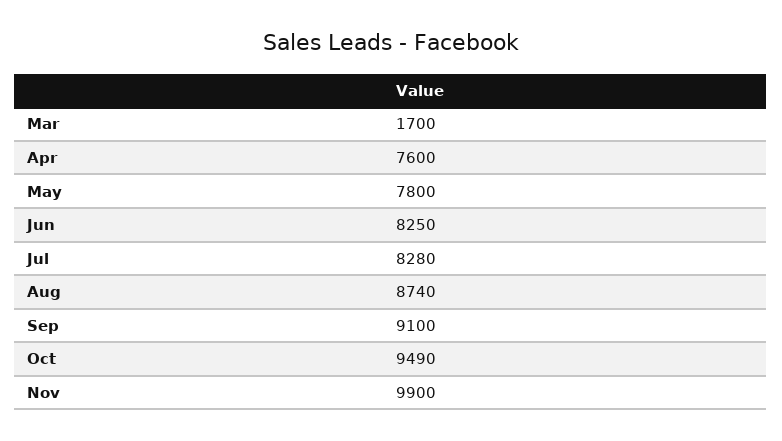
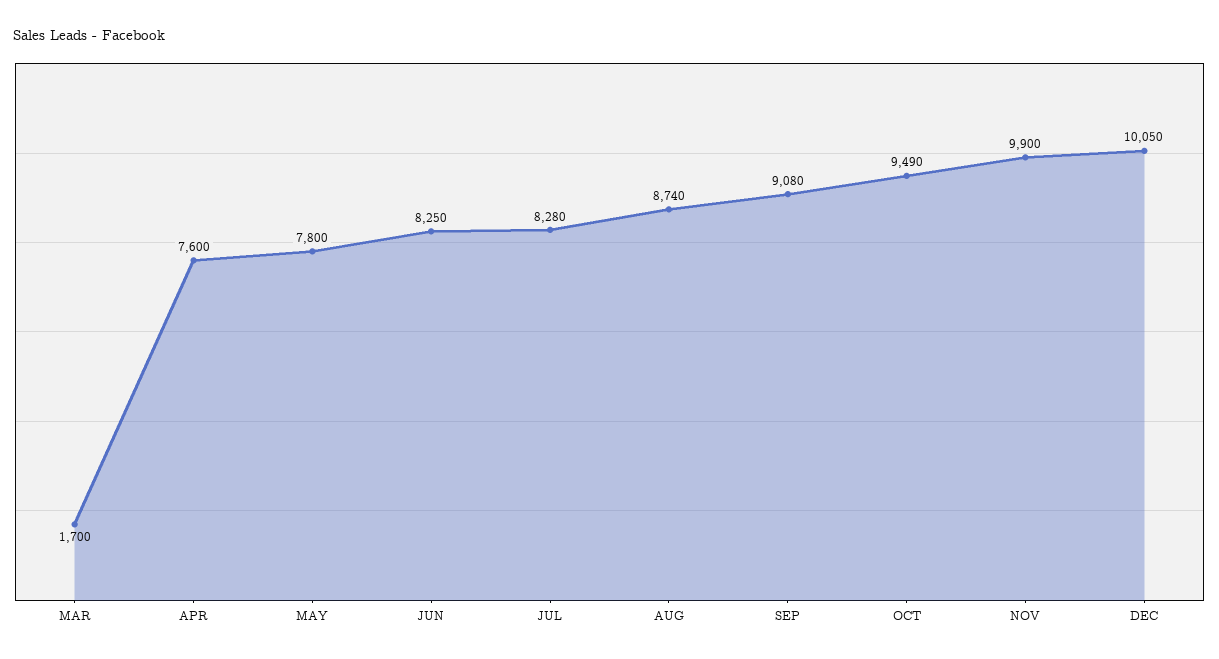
Sep: 9100 -> 9080
DEC: none -> 10050

